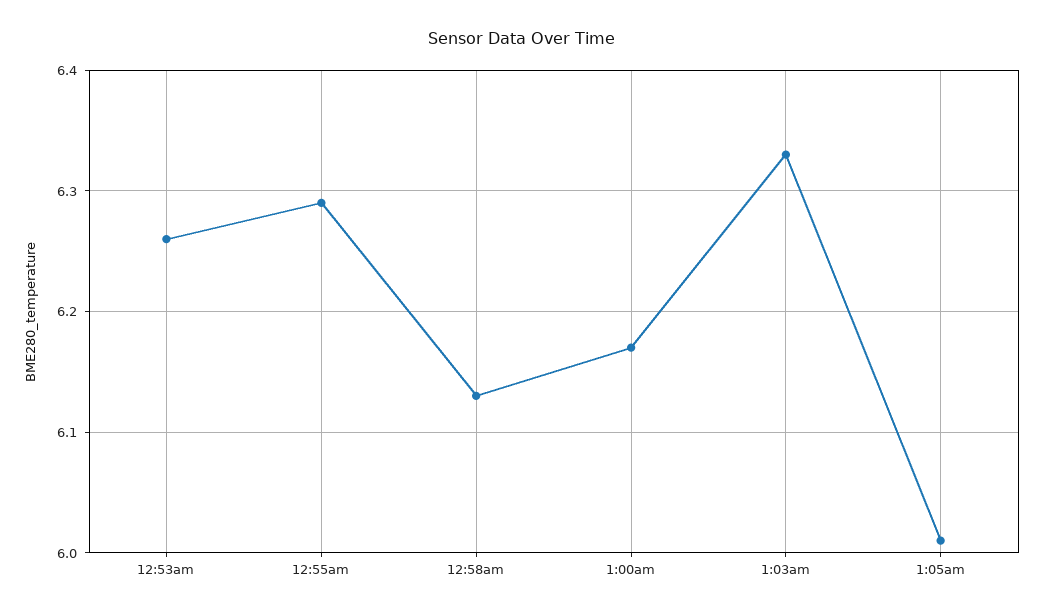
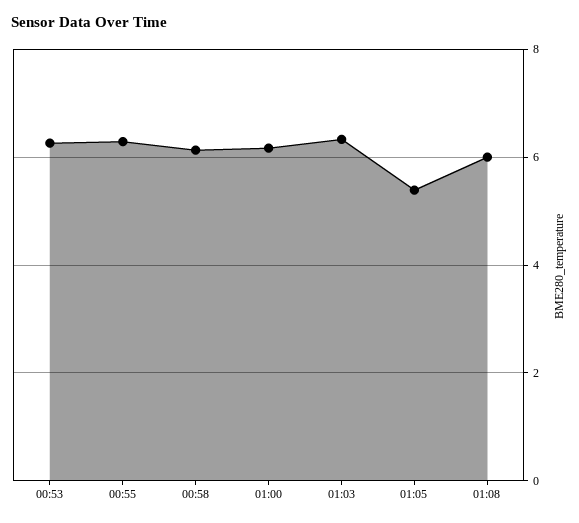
1:05am: 6.01 -> 5.4
01:08: none -> 6

